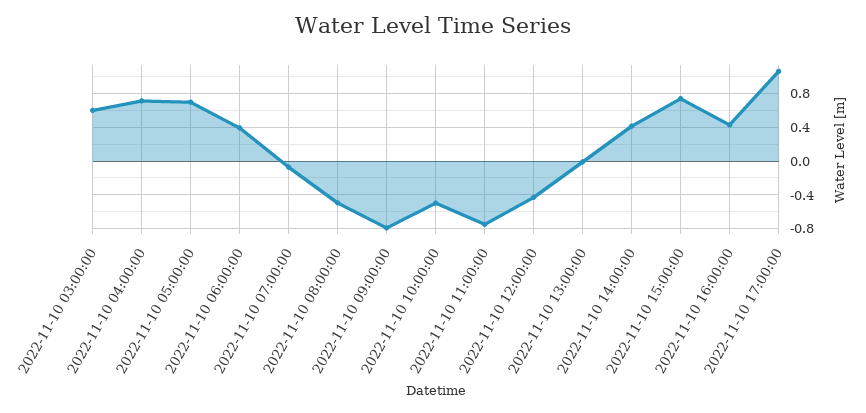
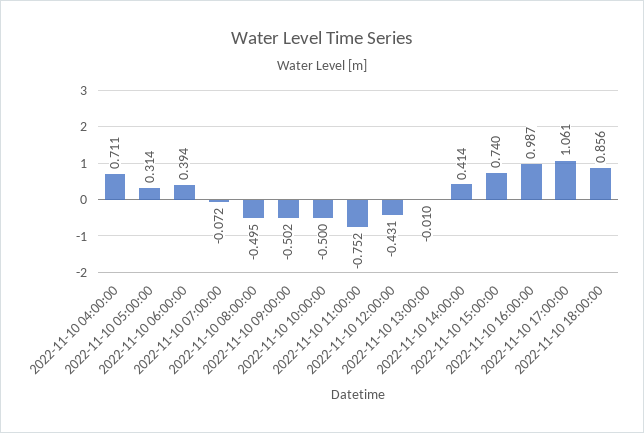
2022-11-10 03:00:00: 0.6 -> none
2022-11-10 05:00:00: 0.7 -> 0.314
2022-11-10 09:00:00: -0.8 -> -0.502
2022-11-10 16:00:00: 0.4 -> 0.987
2022-11-10 18:00:00: none -> 0.856

